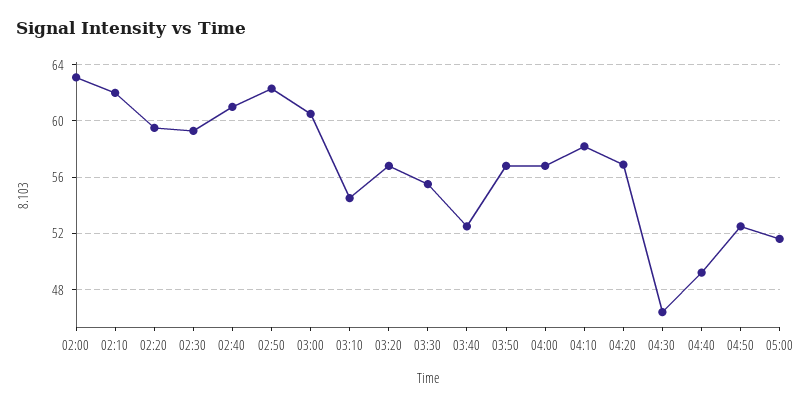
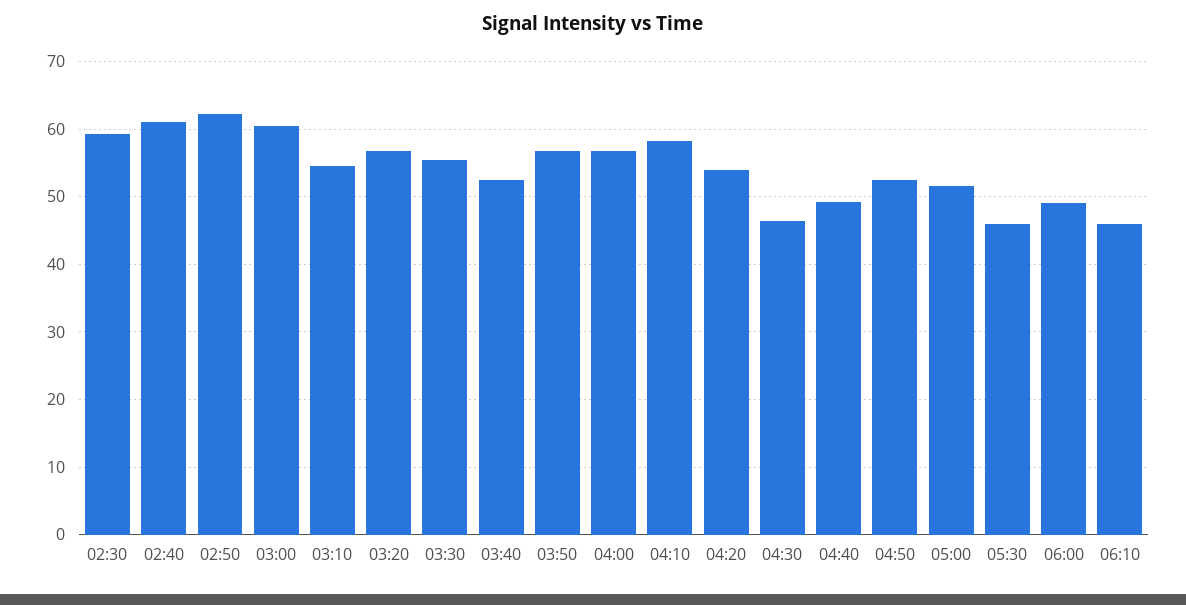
02:00: 63 -> none
02:10: 62 -> none
02:20: 59.5 -> none
04:20: 57 -> 54
05:30: none -> 46
06:00: none -> 49
06:10: none -> 46

